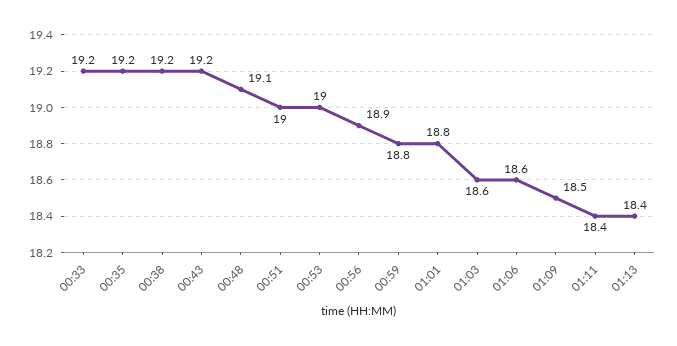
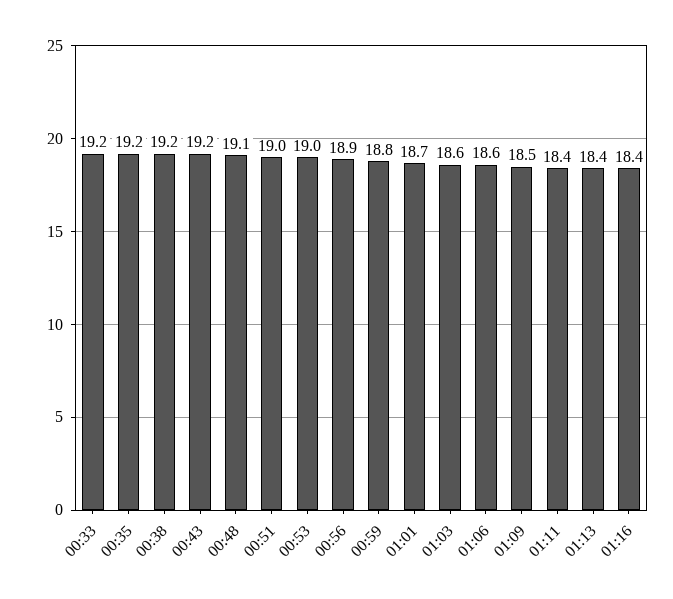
01:01: 18.8 -> 18.7
01:16: none -> 18.4

